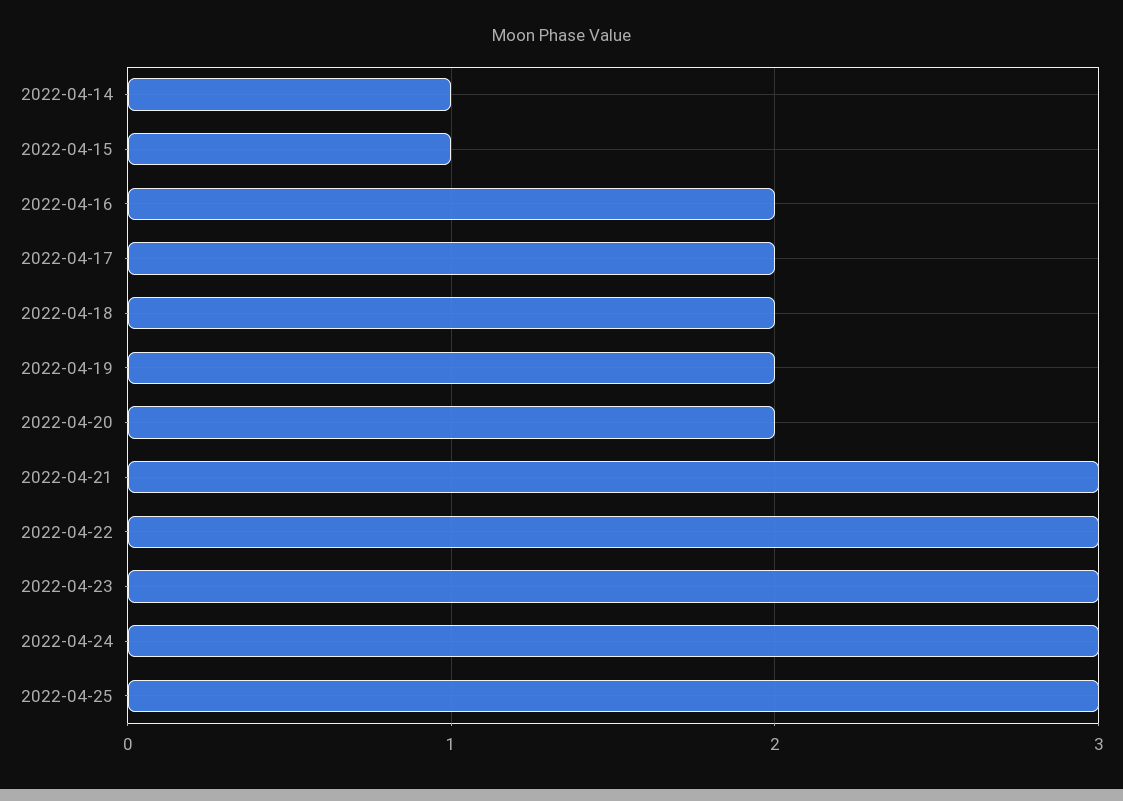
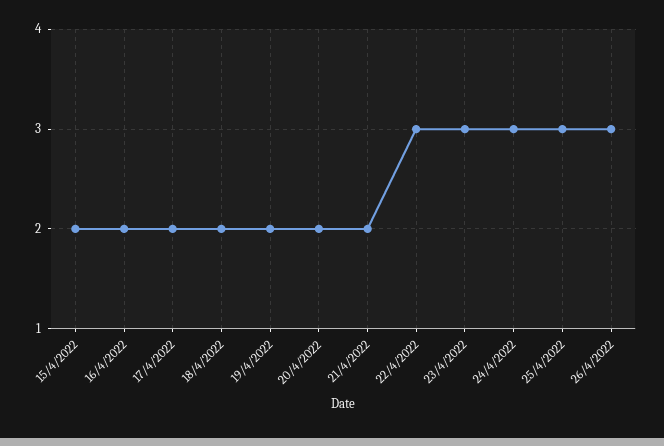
2022-04-14: 1 -> none
2022-04-15: 1 -> 2
2022-04-21: 3 -> 2
26/4/2022: none -> 3

